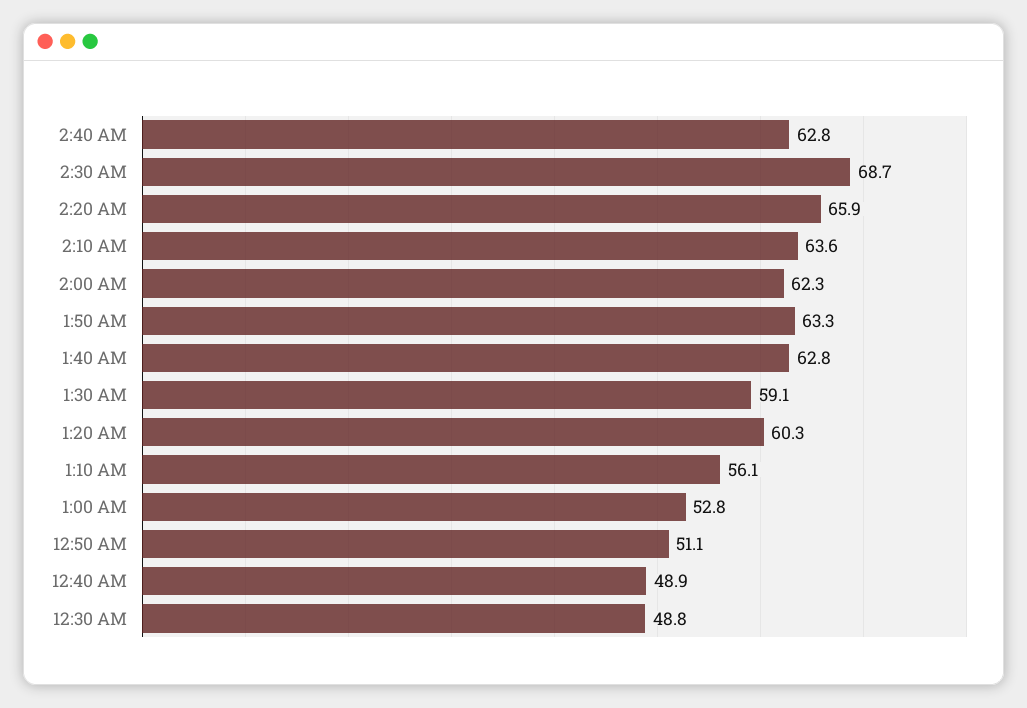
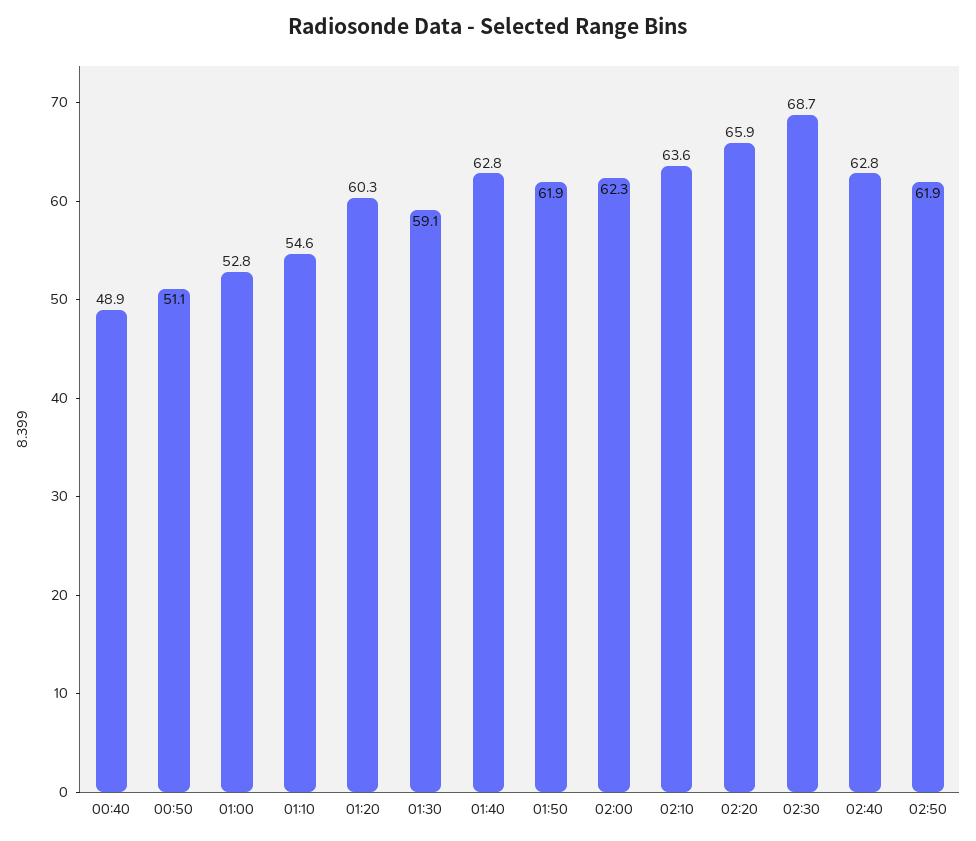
1:50 AM: 63.3 -> 61.9
1:10 AM: 56.1 -> 54.6
12:30 AM: 48.8 -> none
02:50: none -> 61.9

